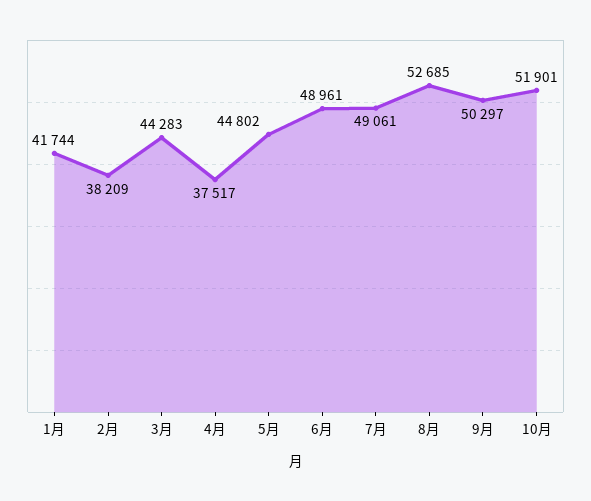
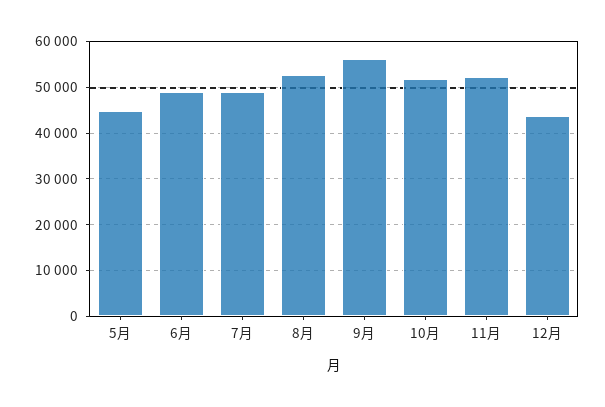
1月: 41744 -> none
2月: 38209 -> none
3月: 44283 -> none
4月: 37517 -> none
9月: 50297 -> 56000
11月: none -> 52000
12月: none -> 44000

